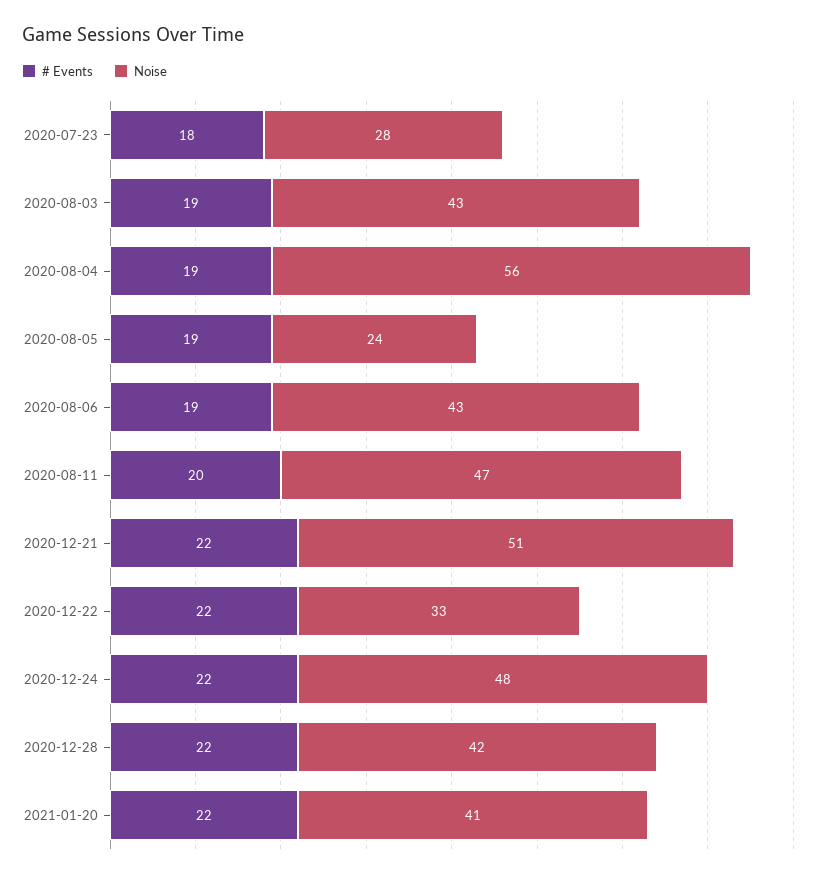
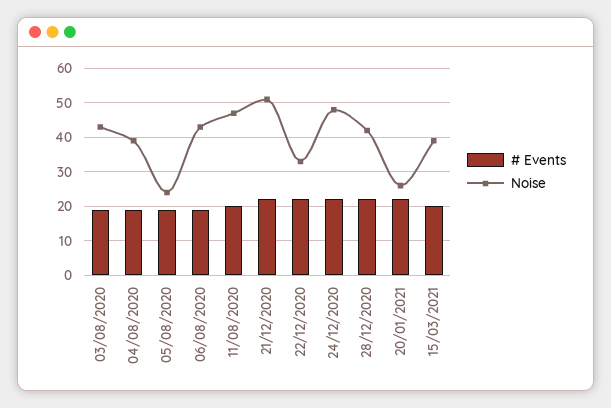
# Events, 2020-07-23: 18 -> none
Noise, 2020-07-23: 28 -> none
Noise, 2020-08-04: 56 -> 40
Noise, 2021-01-20: 41 -> 25
# Events, 15/03/2021: none -> 20
Noise, 15/03/2021: none -> 40

